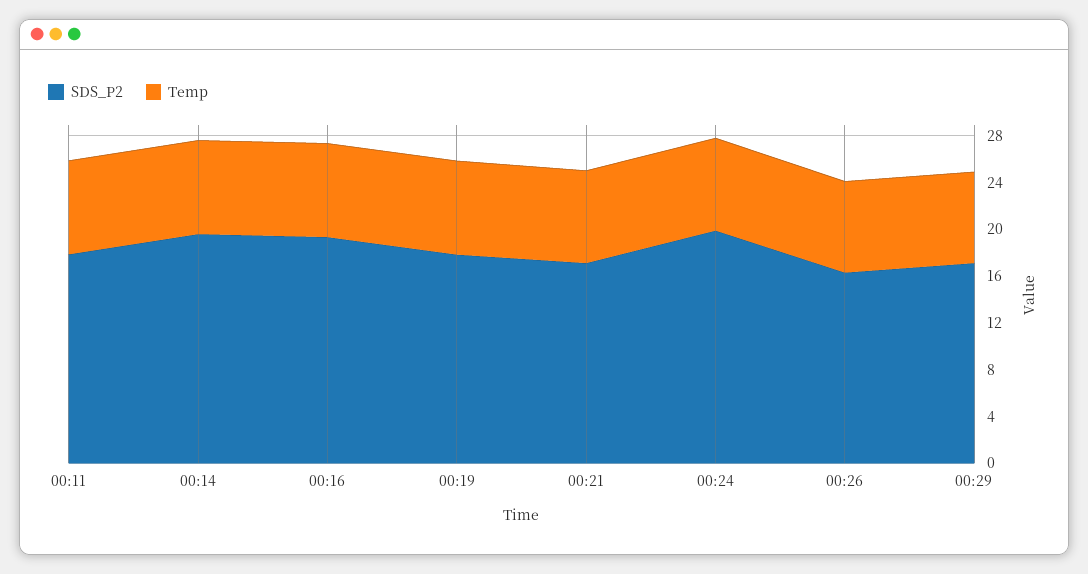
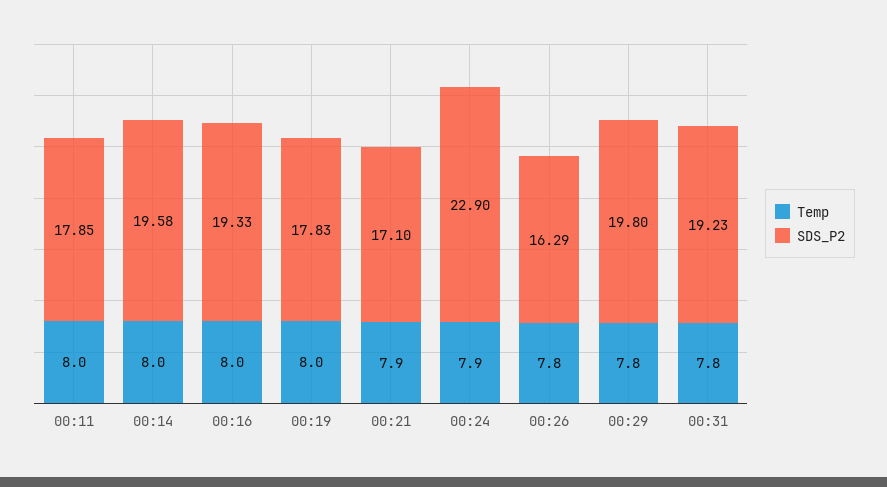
SDS_P2, 00:24: 20 -> 22.9
SDS_P2, 00:29: 17 -> 19.8
Temp, 00:31: none -> 7.8
SDS_P2, 00:31: none -> 19.23

